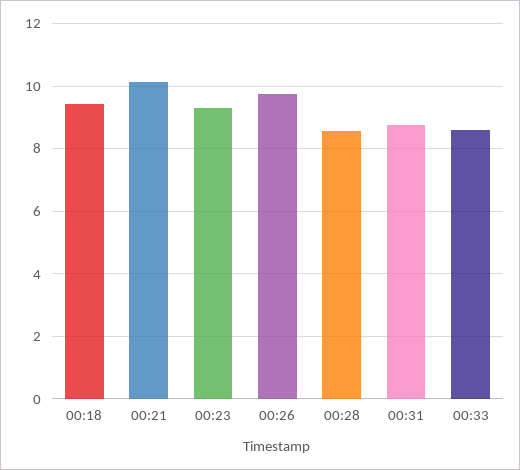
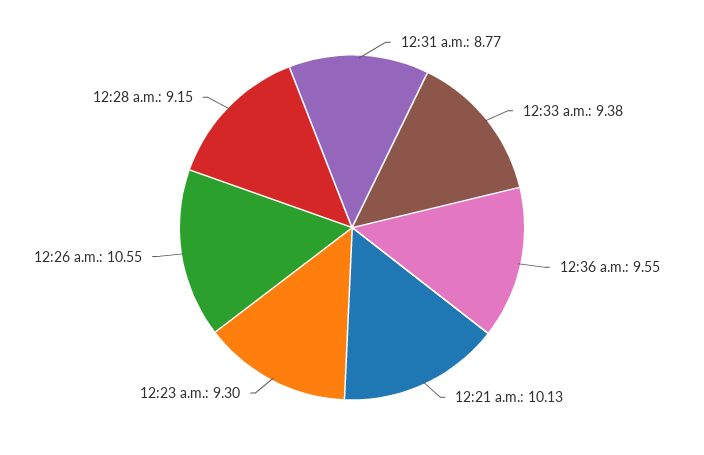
00:18: 9.4 -> none
00:26: 9.8 -> 10.55
00:28: 8.6 -> 9.15
00:33: 8.6 -> 9.38
12:36 a.m.: none -> 9.55

